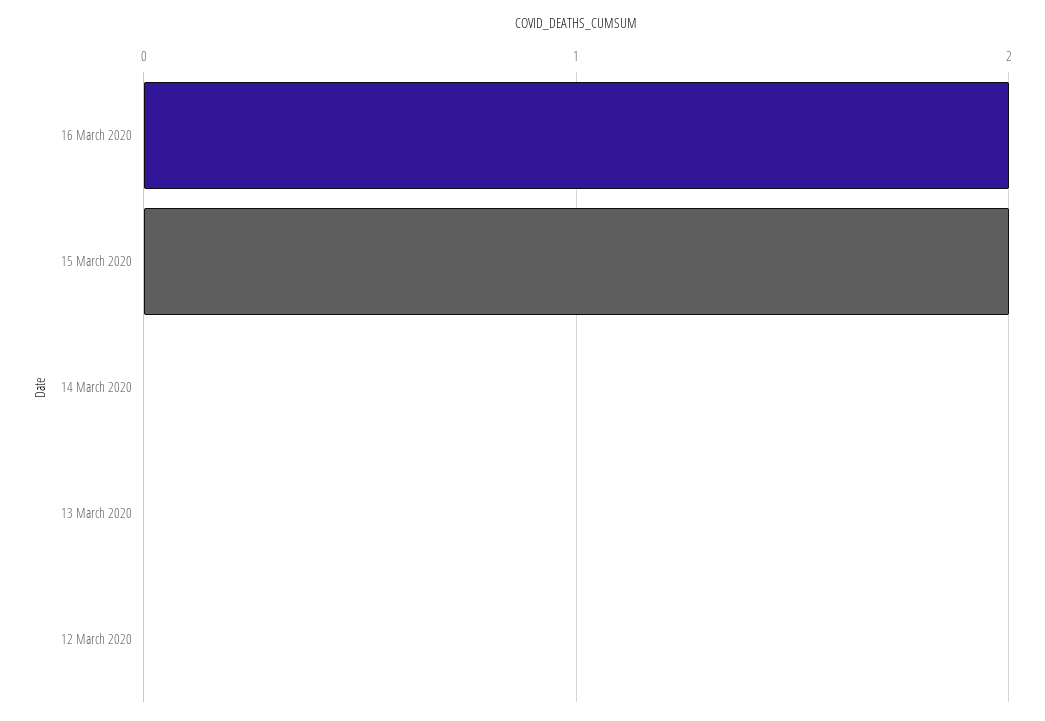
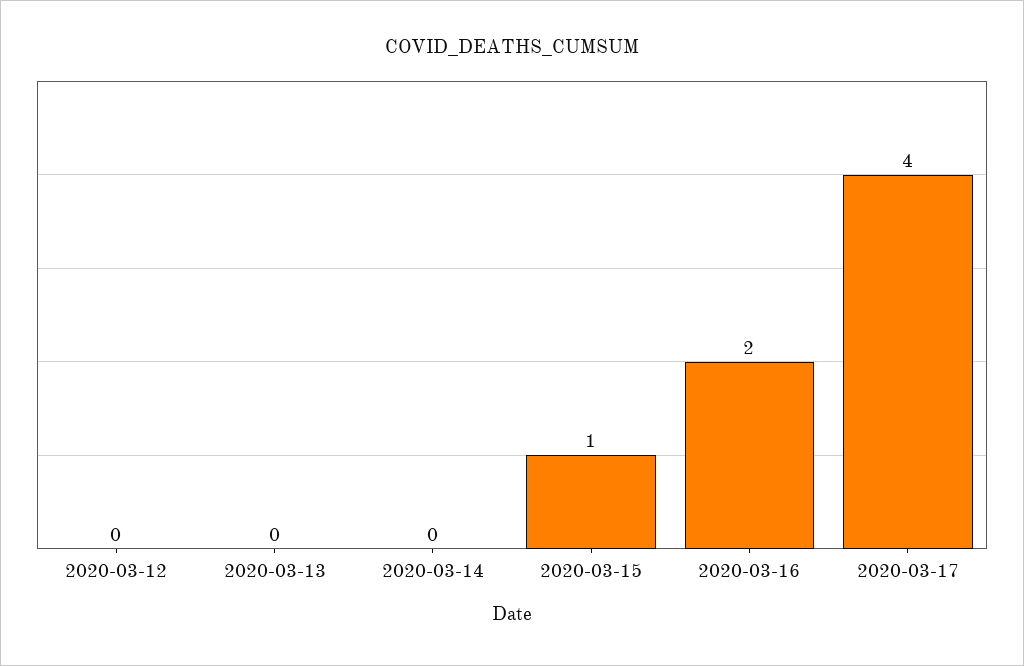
15 March 2020: 2 -> 1
2020-03-17: none -> 4

